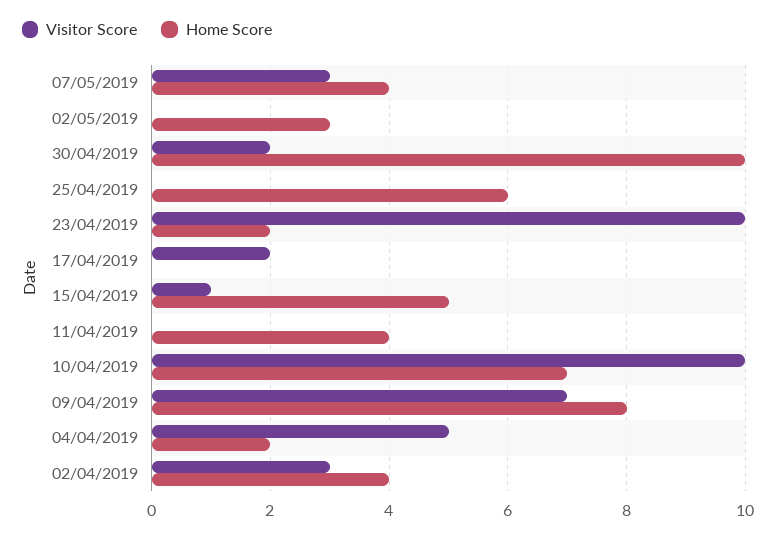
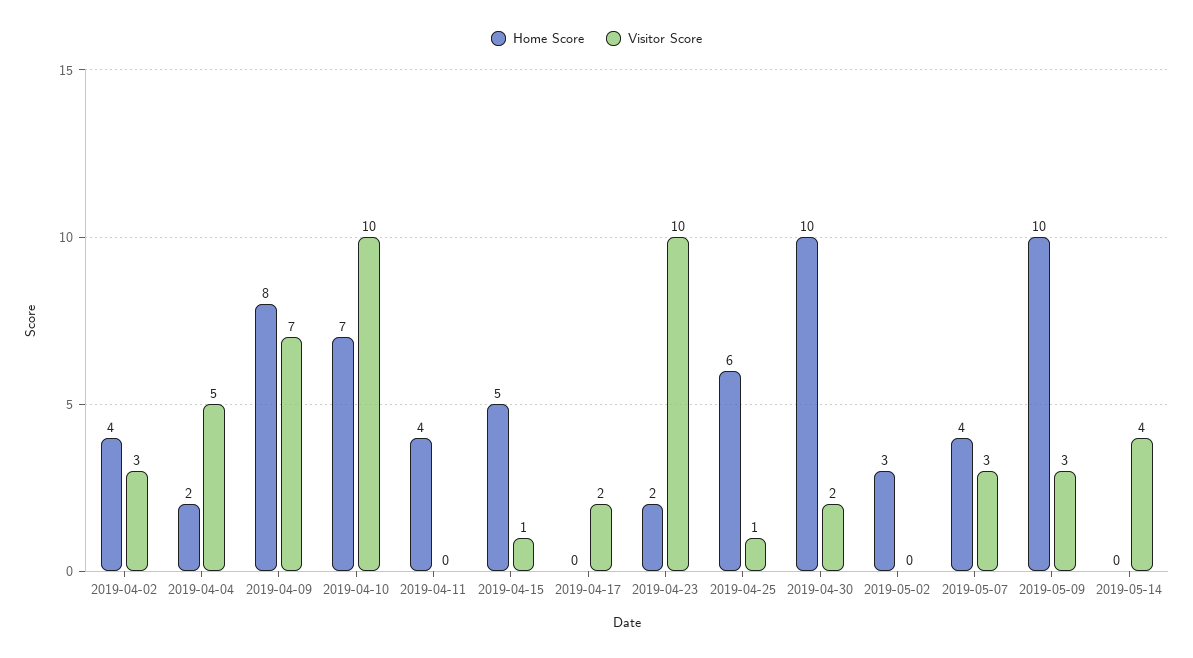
Visitor Score, 25/04/2019: 0 -> 1
Home Score, 2019-05-09: none -> 10
Visitor Score, 2019-05-09: none -> 3
Home Score, 2019-05-14: none -> 0
Visitor Score, 2019-05-14: none -> 4

